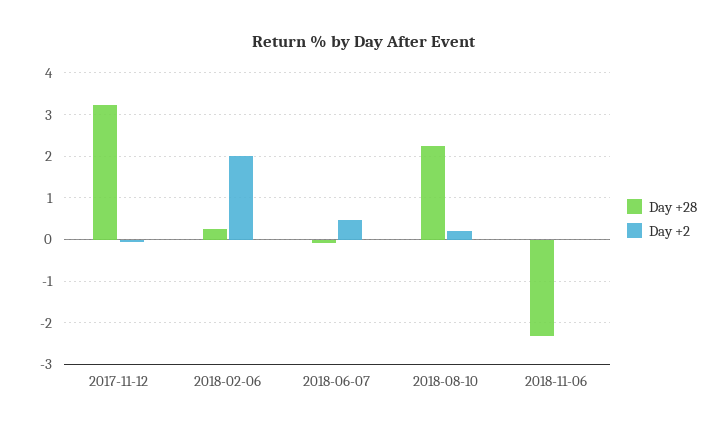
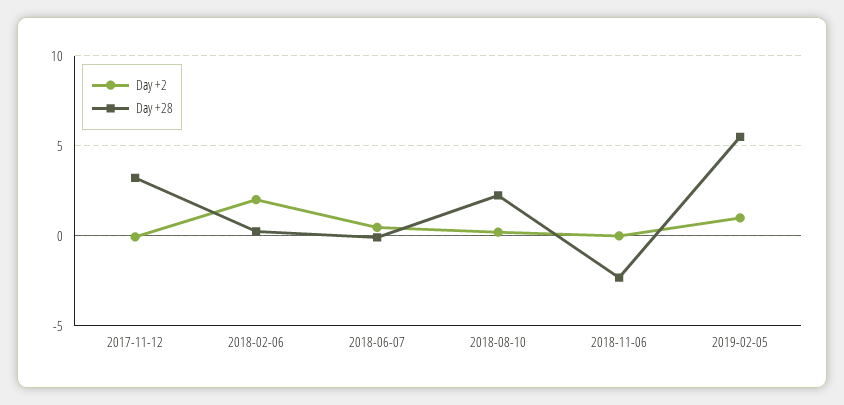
Day +2, 2019-02-05: none -> 1
Day +28, 2019-02-05: none -> 5.5

